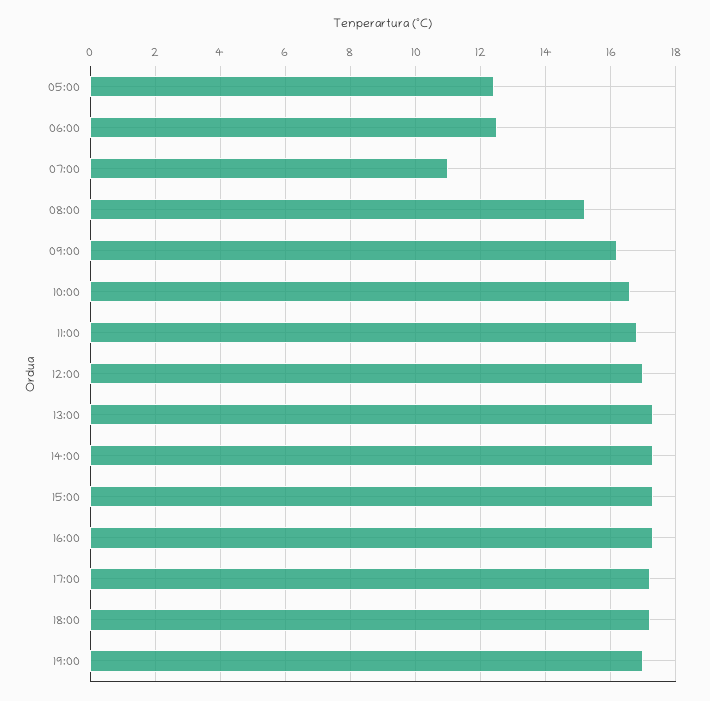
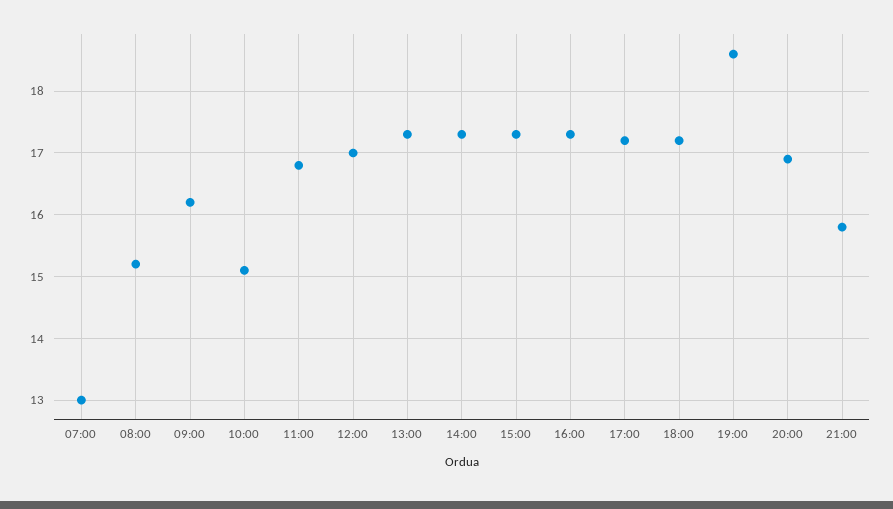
05:00: 12.5 -> none
06:00: 12.5 -> none
07:00: 11 -> 13
10:00: 16.5 -> 15.1
19:00: 17 -> 18.6
20:00: none -> 16.9
21:00: none -> 15.8

